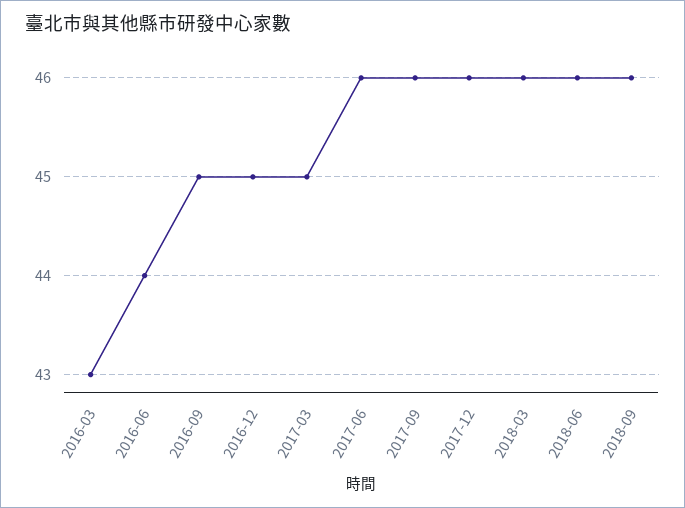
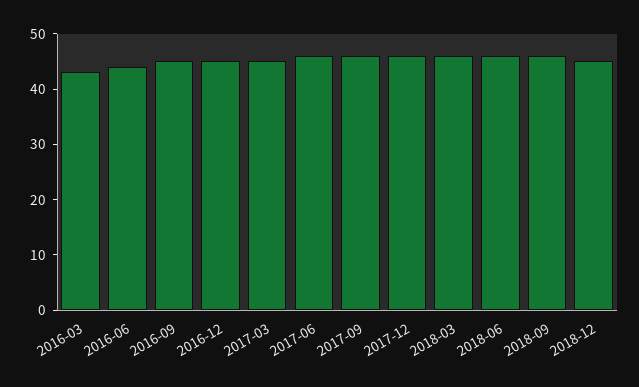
2018-12: none -> 45

